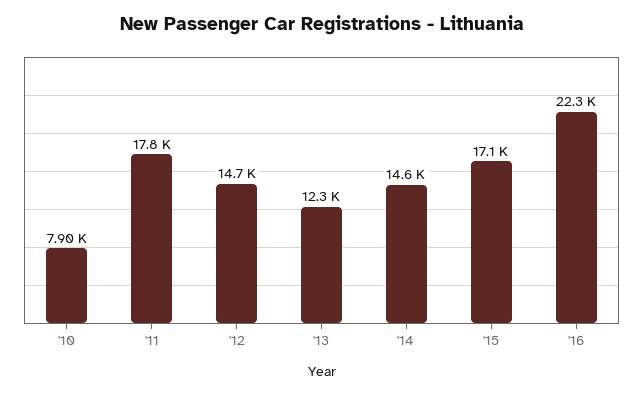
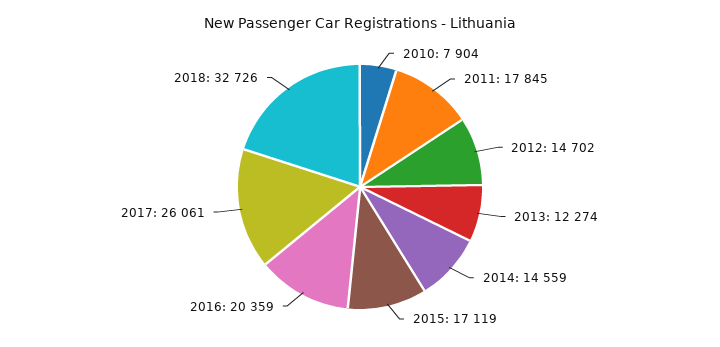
'16: 22300 -> 20359
2017: none -> 26061
2018: none -> 32726

